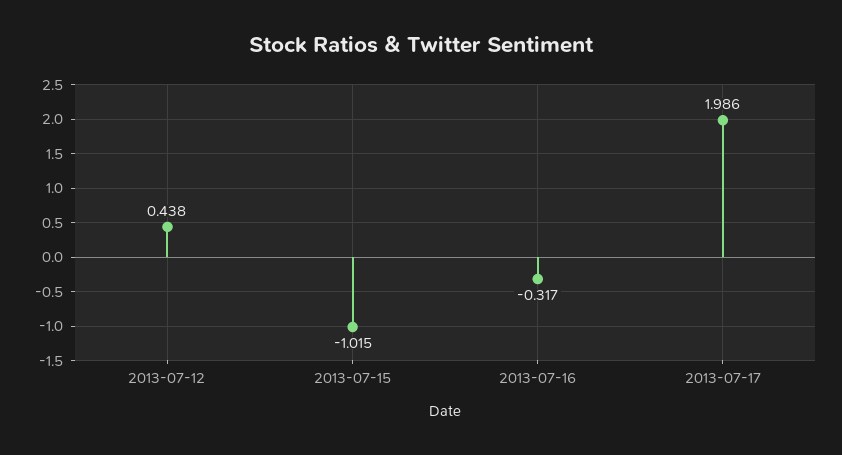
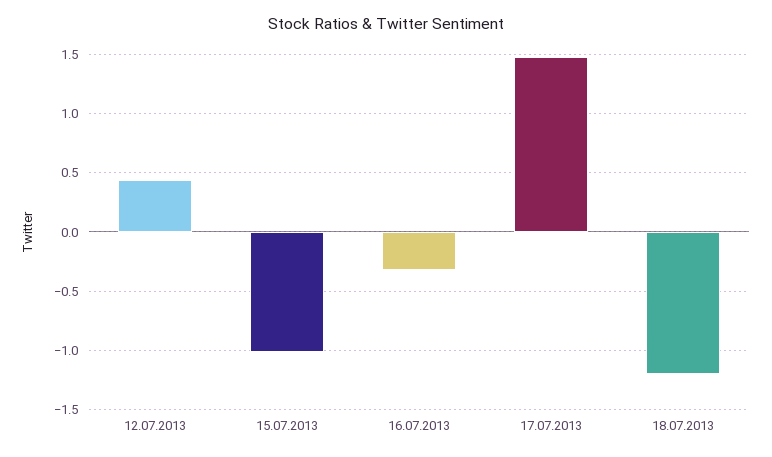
2013-07-17: 1.986 -> 1.5
18.07.2013: none -> -1.2

